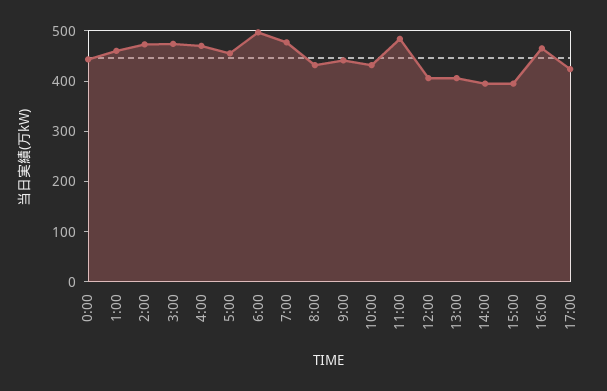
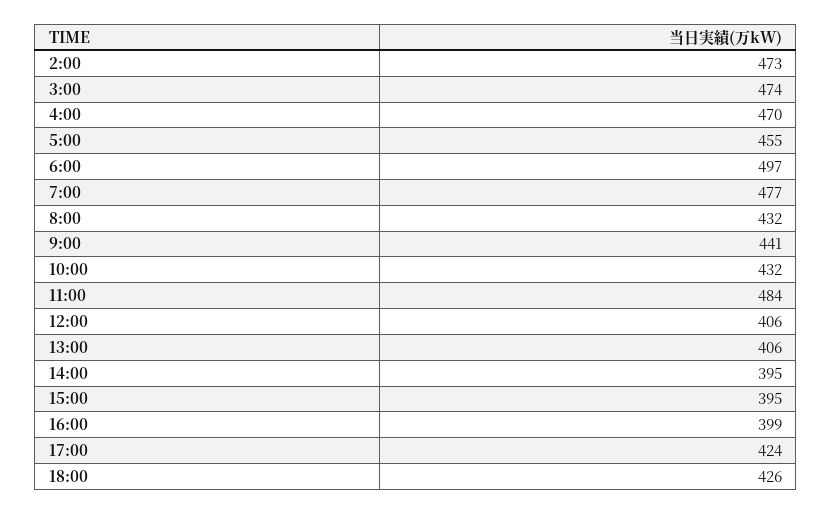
0:00: 440 -> none
1:00: 460 -> none
16:00: 460 -> 399
18:00: none -> 426

